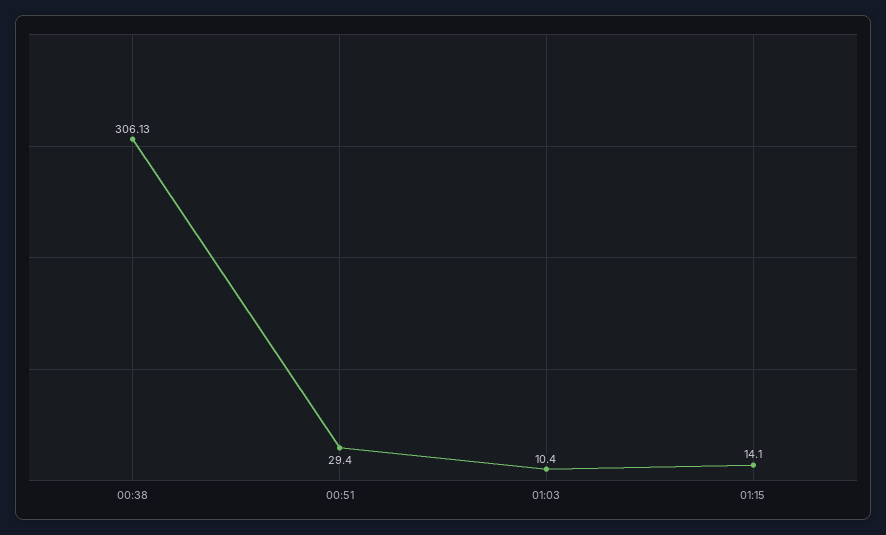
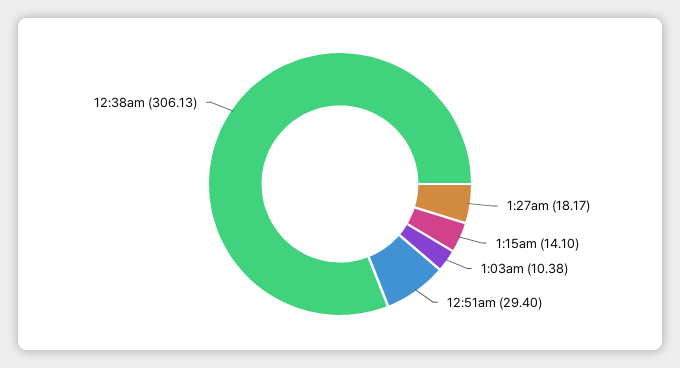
01:03: 10.4 -> 10.38
1:27am: none -> 18.17

